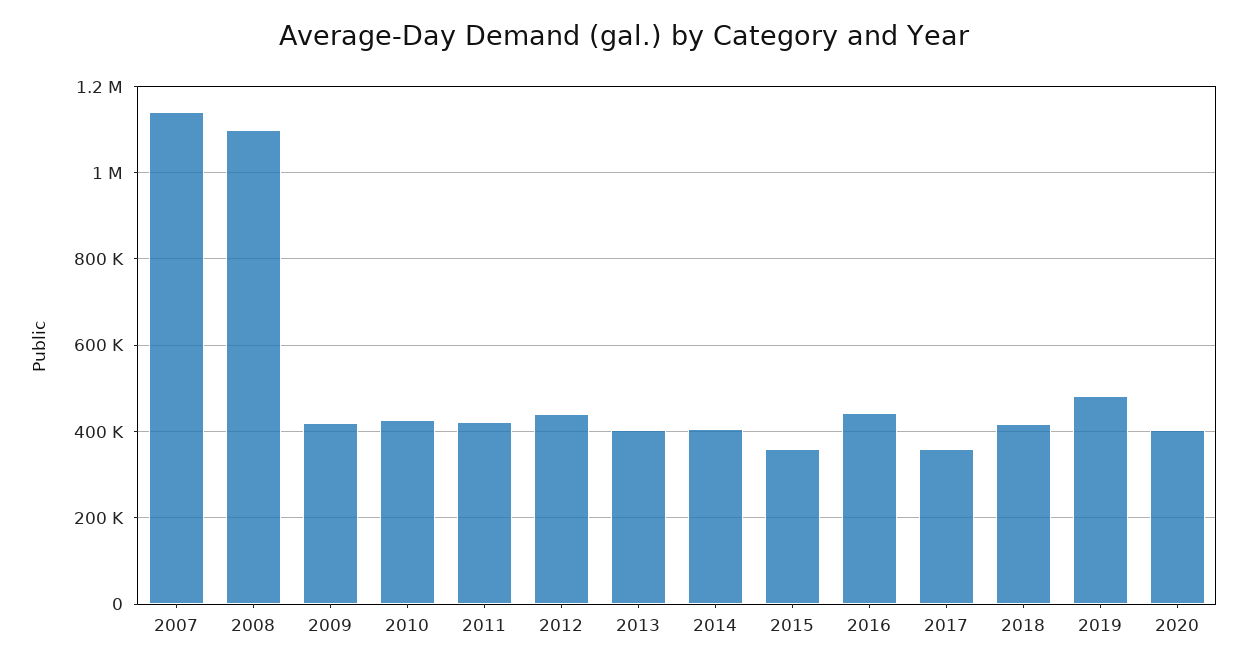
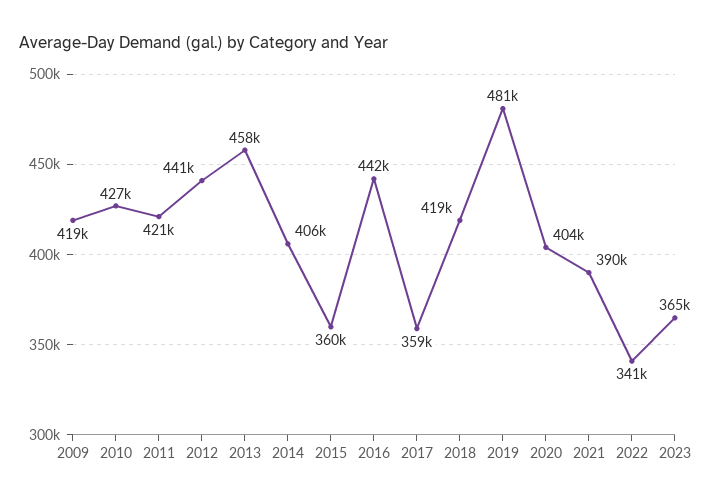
2007: 1140000 -> none
2008: 1100000 -> none
2013: 400000 -> 458000
2021: none -> 390000
2022: none -> 341000
2023: none -> 365000

